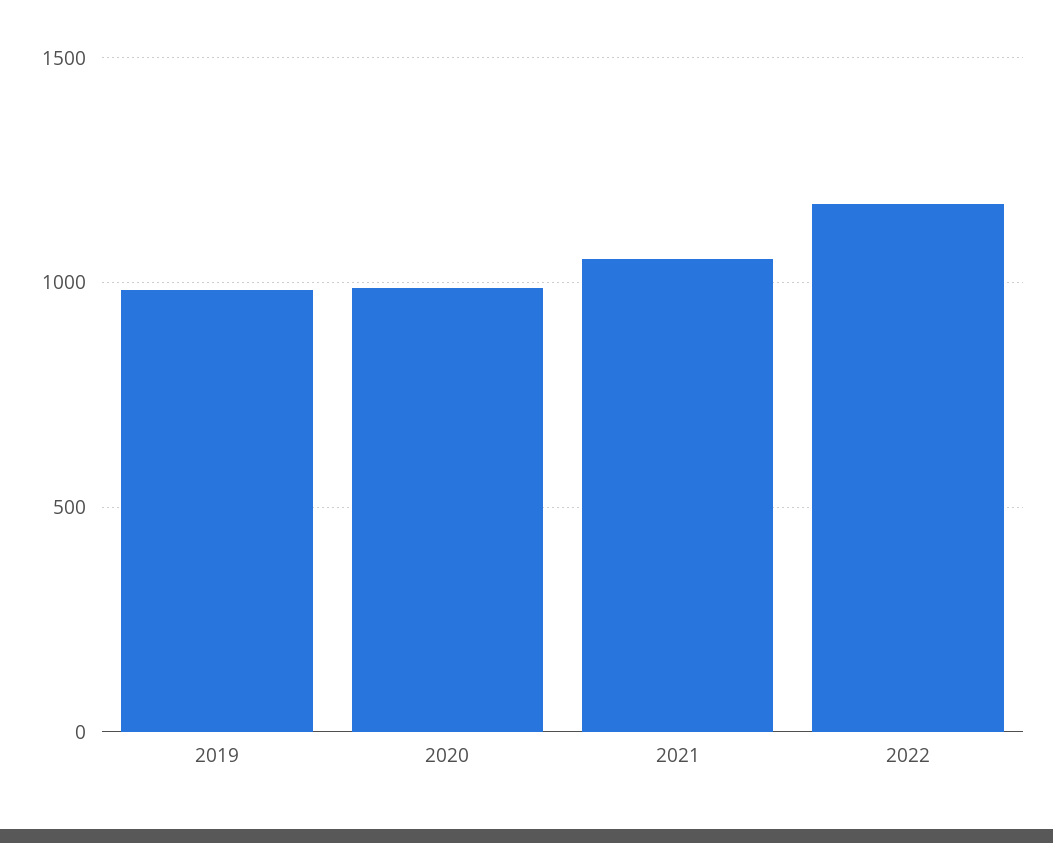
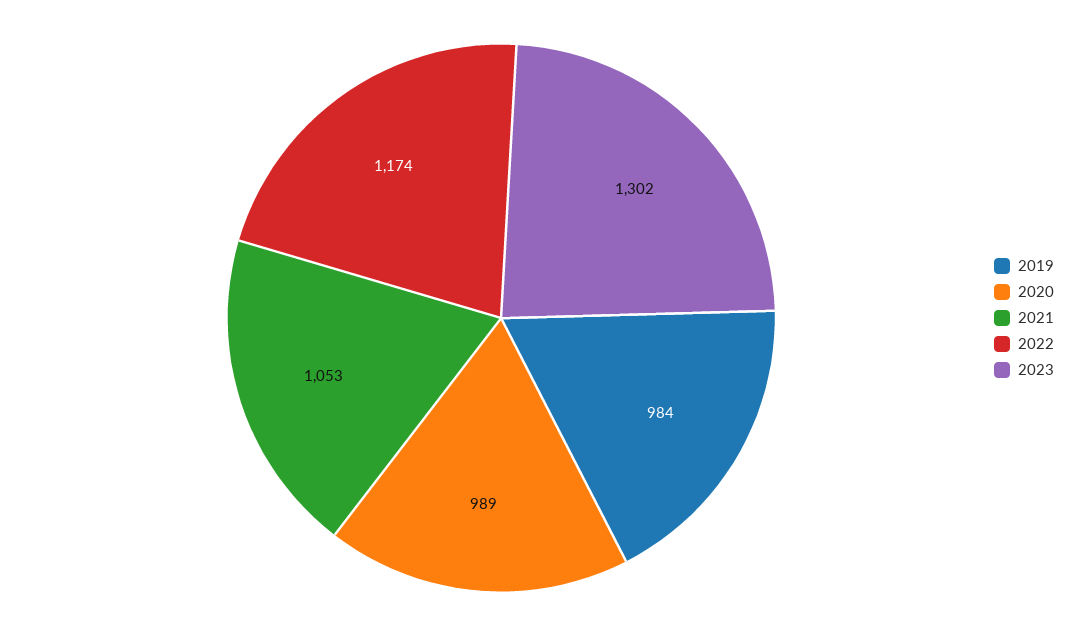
2023: none -> 1302

